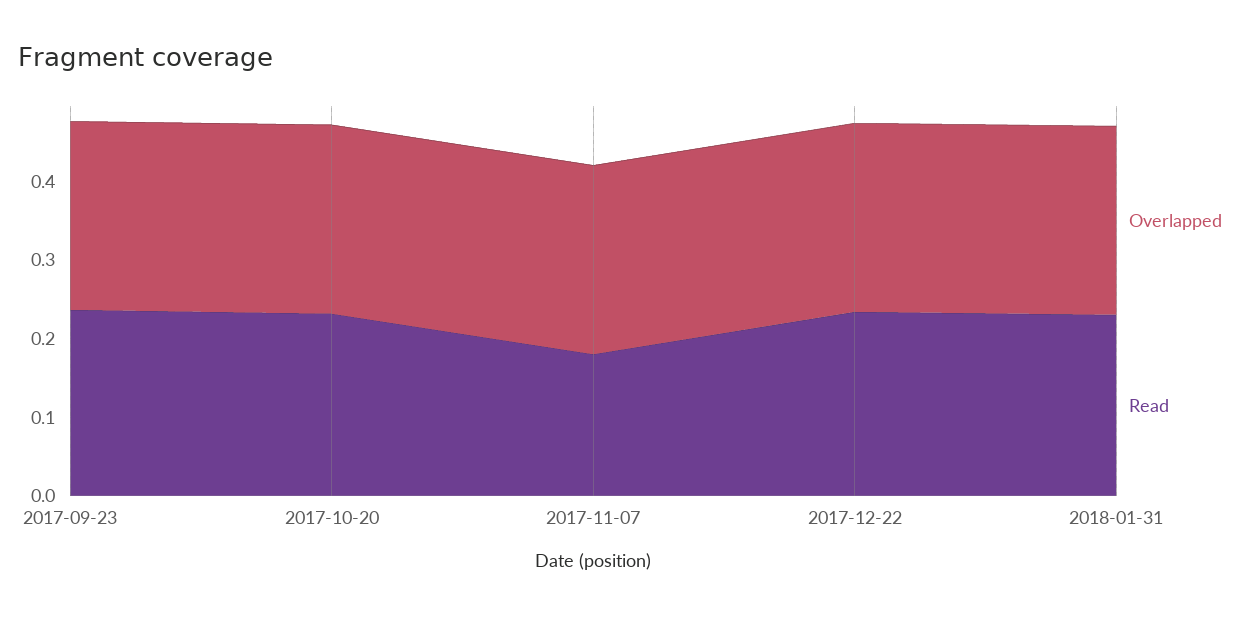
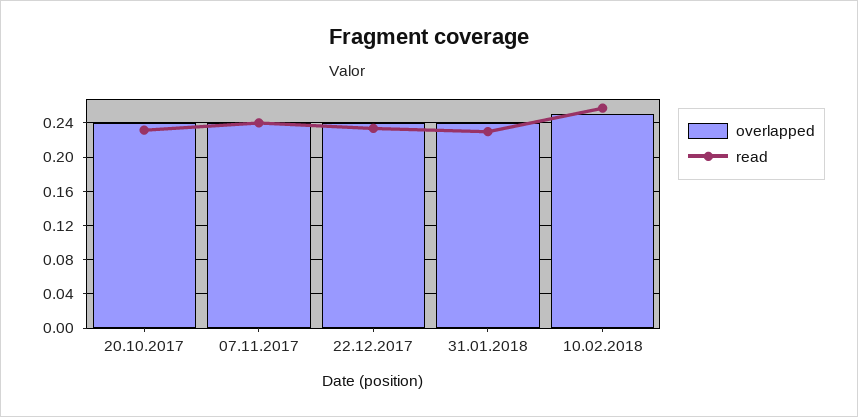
Overlapped, 2017-09-23: 0.24 -> none
Read, 2017-09-23: 0.24 -> none
Read, 2017-11-07: 0.18 -> 0.24
Overlapped, 10.02.2018: none -> 0.25
Read, 10.02.2018: none -> 0.26

